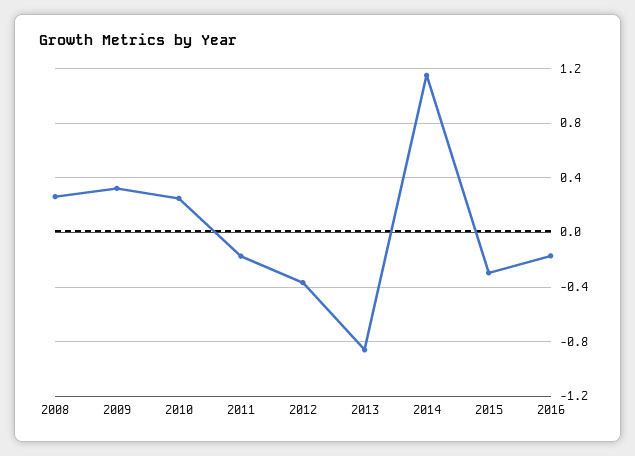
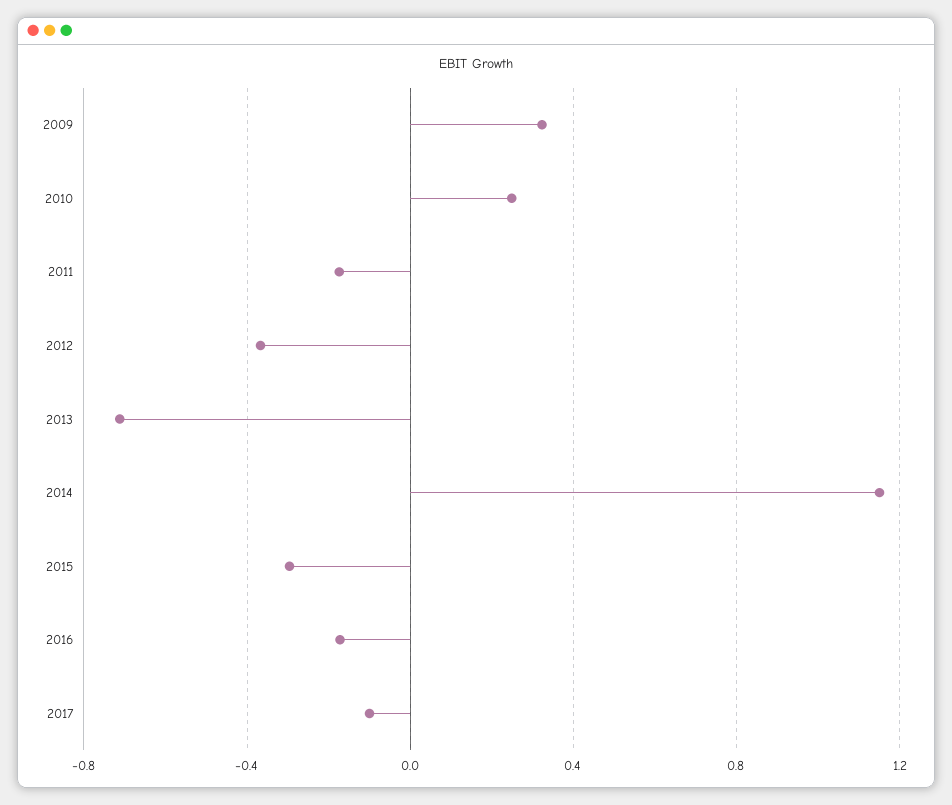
2008: 0.25 -> none
2013: -0.85 -> -0.7
2017: none -> -0.1

